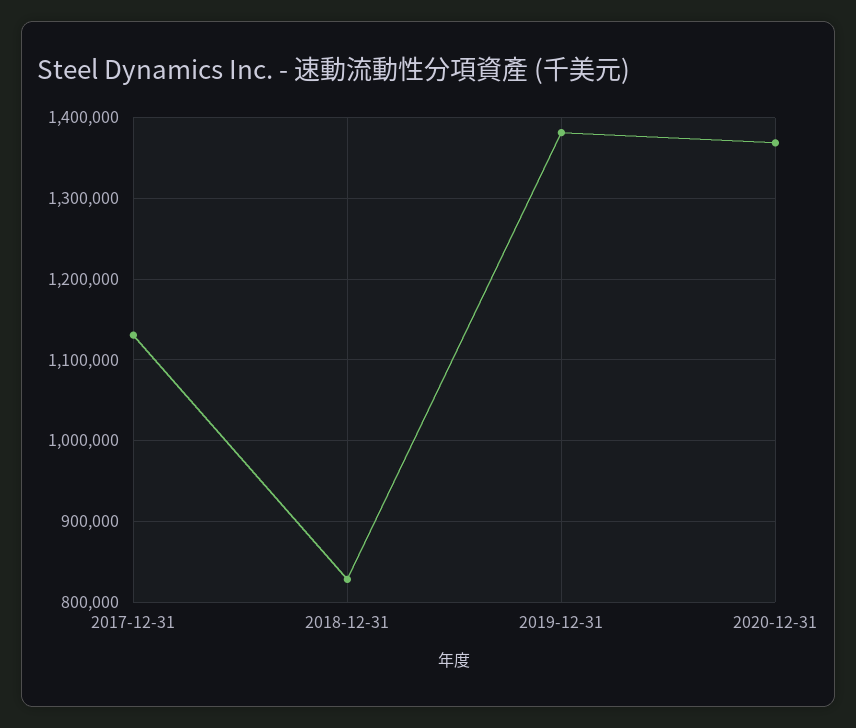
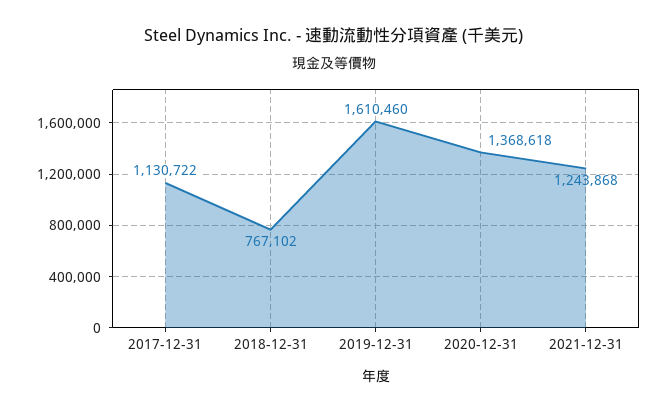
2018-12-31: 830000 -> 767102
2019-12-31: 1380000 -> 1610460
2021-12-31: none -> 1243868

